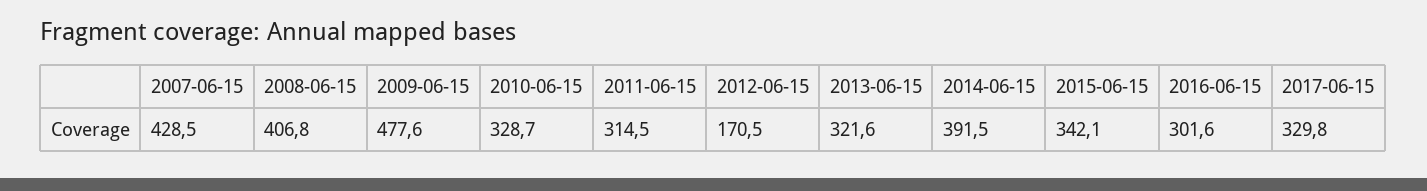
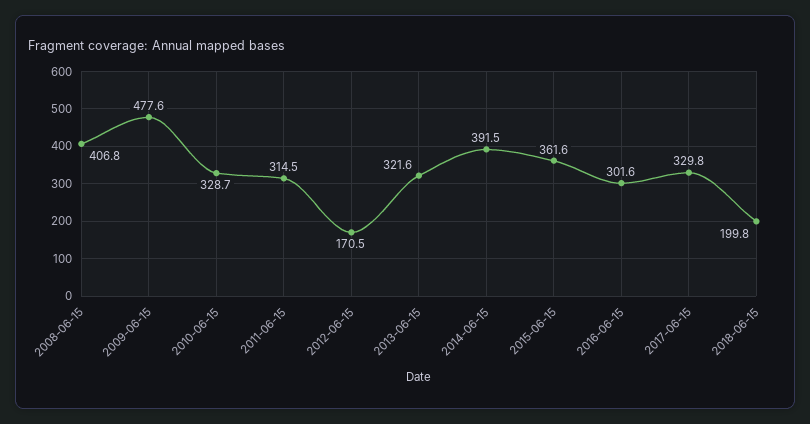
2007-06-15: 428.5 -> none
2015-06-15: 342.1 -> 361.6
2018-06-15: none -> 199.8

